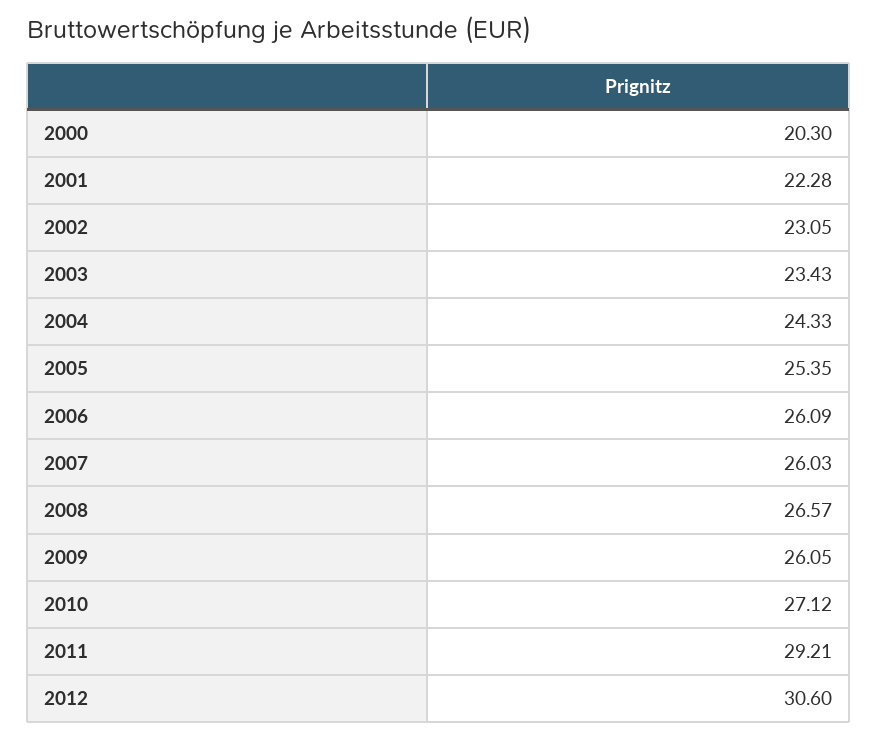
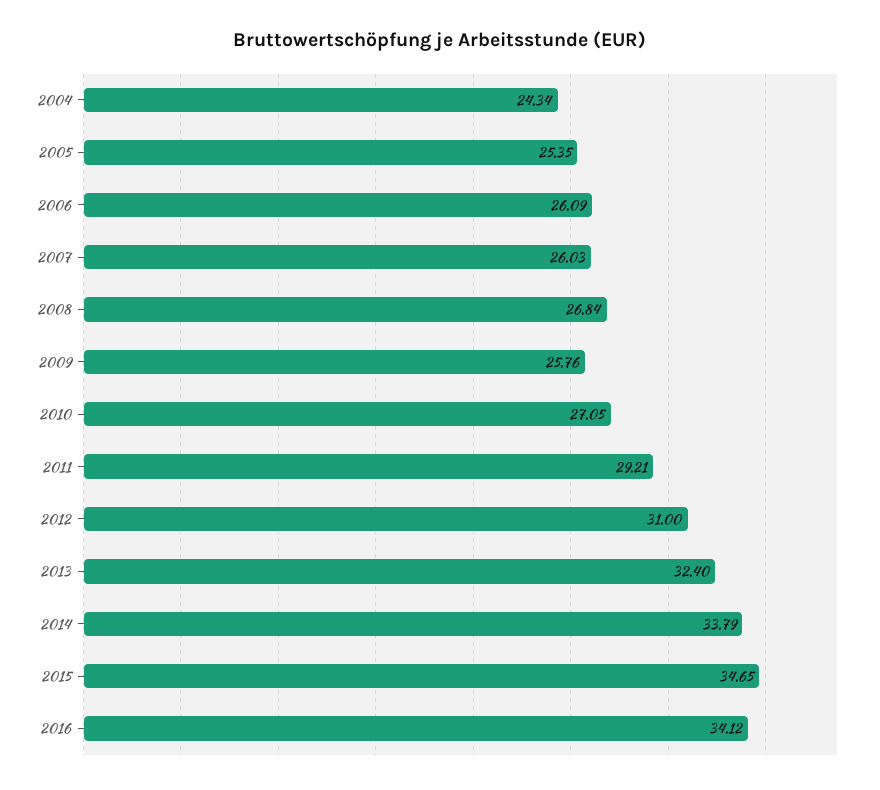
2000: 20.3 -> none
2001: 22.28 -> none
2002: 23.05 -> none
2003: 23.43 -> none
2004: 24.33 -> 24.34
2008: 26.57 -> 26.84
2009: 26.05 -> 25.76
2010: 27.12 -> 27.05
2012: 30.6 -> 31
2013: none -> 32.4
2014: none -> 33.79
2015: none -> 34.65
2016: none -> 34.12

